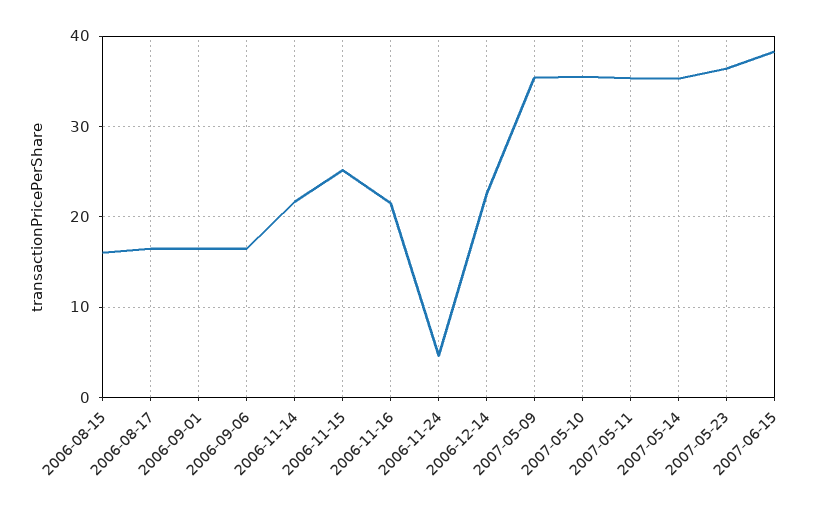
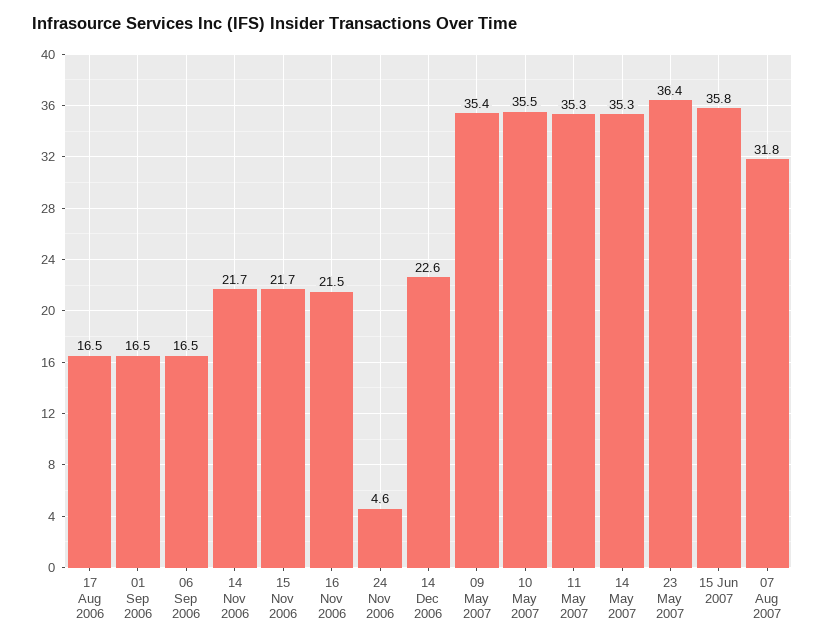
2006-08-15: 16 -> none
2006-11-15: 25 -> 21.7
2007-06-15: 38 -> 35.8
07 Aug 2007: none -> 31.8

